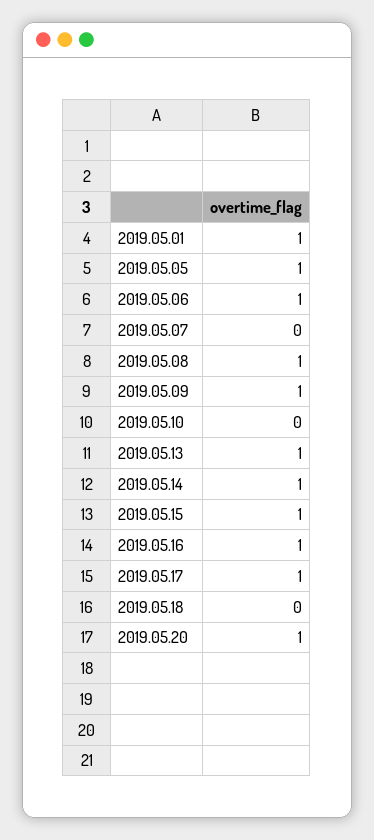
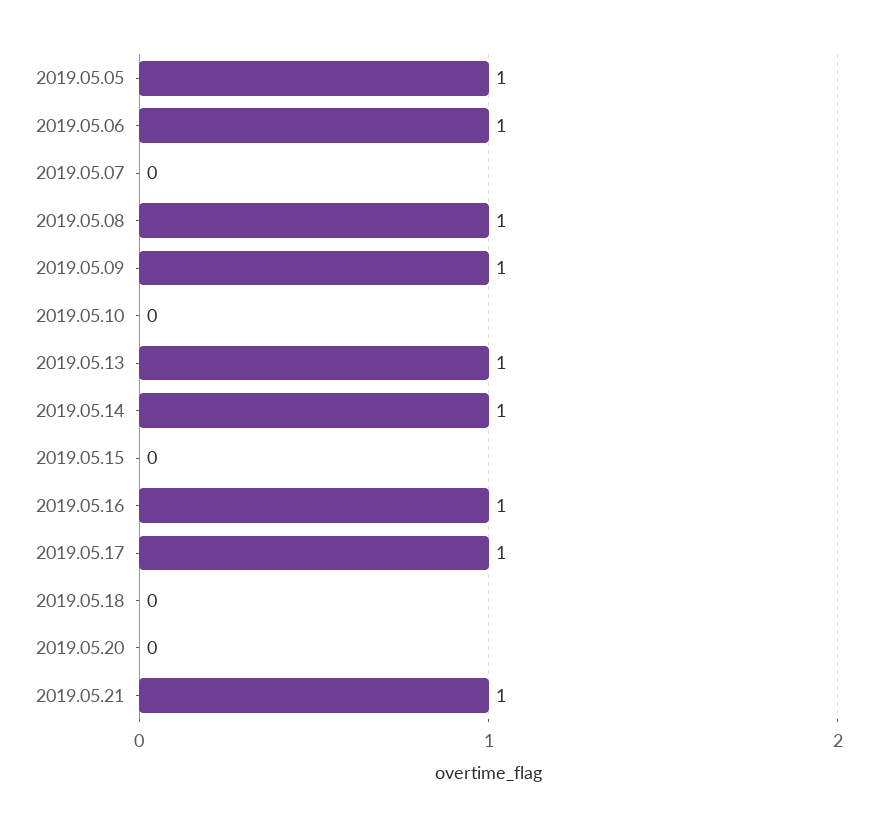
2019.05.01: 1 -> none
2019.05.15: 1 -> 0
2019.05.20: 1 -> 0
2019.05.21: none -> 1

